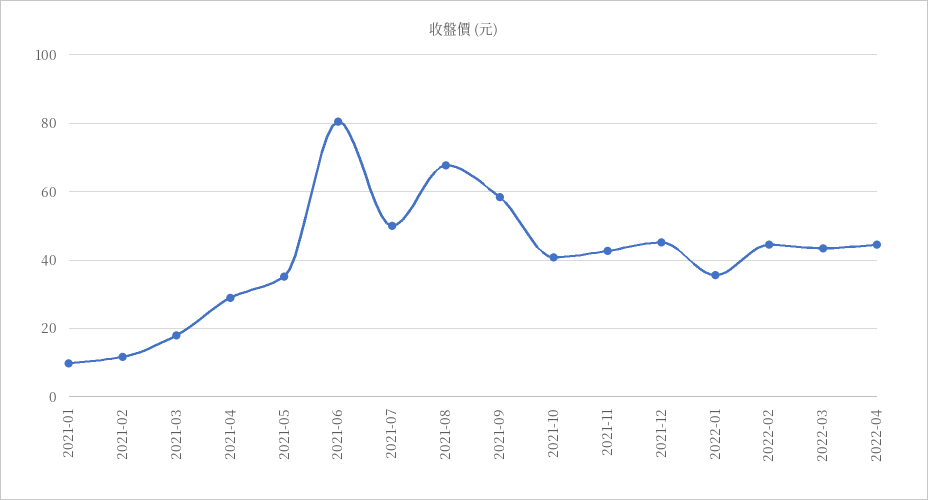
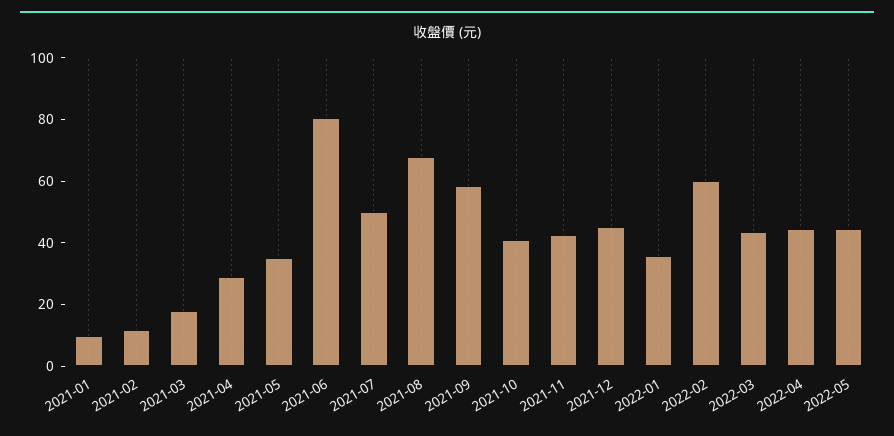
2022-02: 44 -> 60
2022-05: none -> 45

